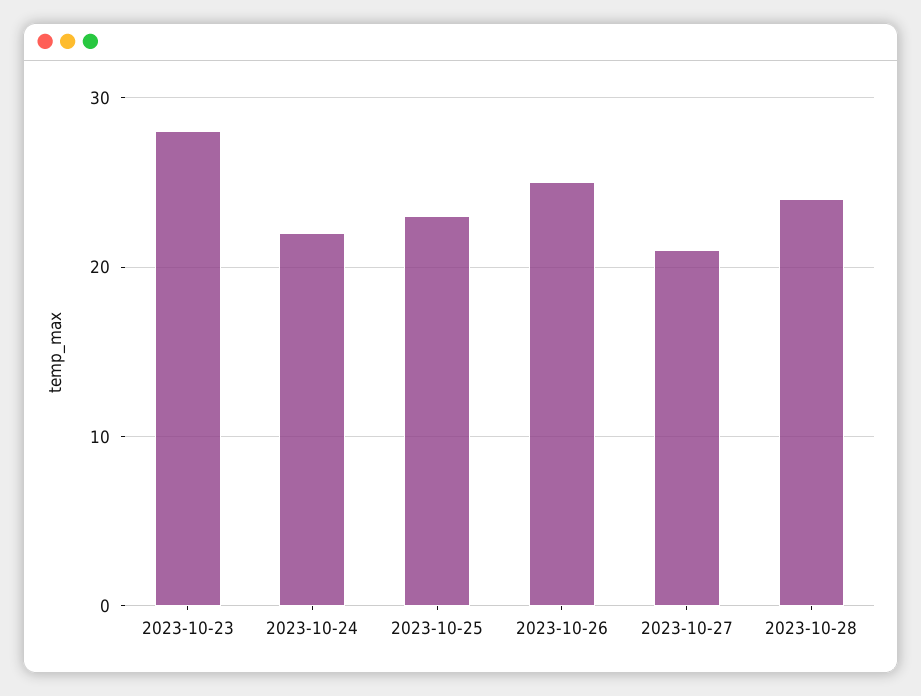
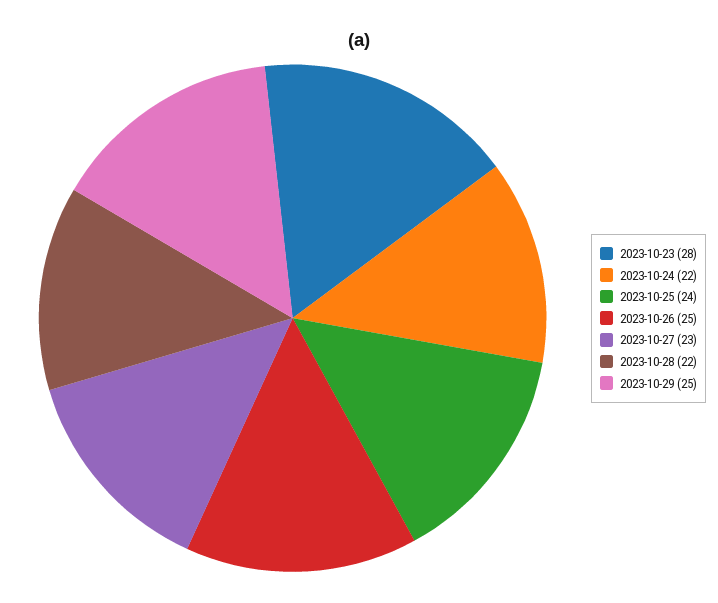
2023-10-25: 23 -> 24
2023-10-27: 21 -> 23
2023-10-28: 24 -> 22
2023-10-29: none -> 25

